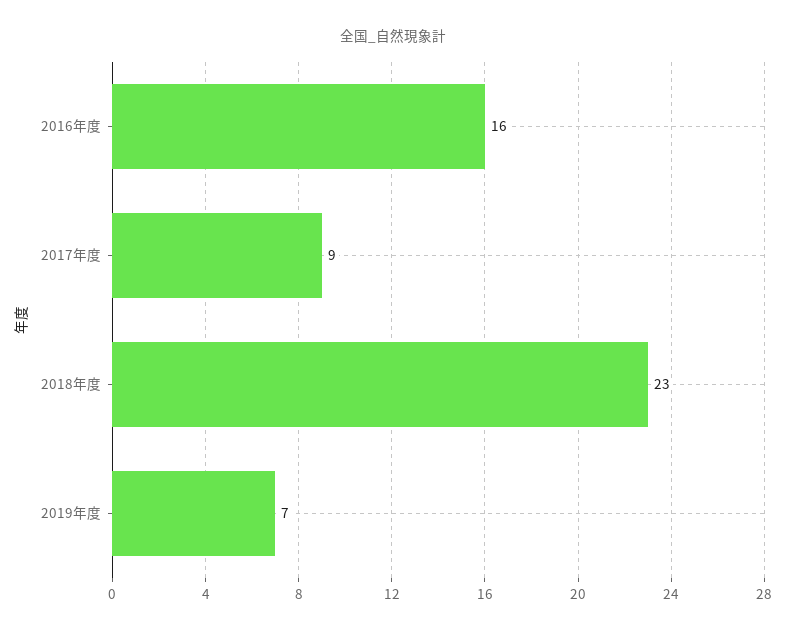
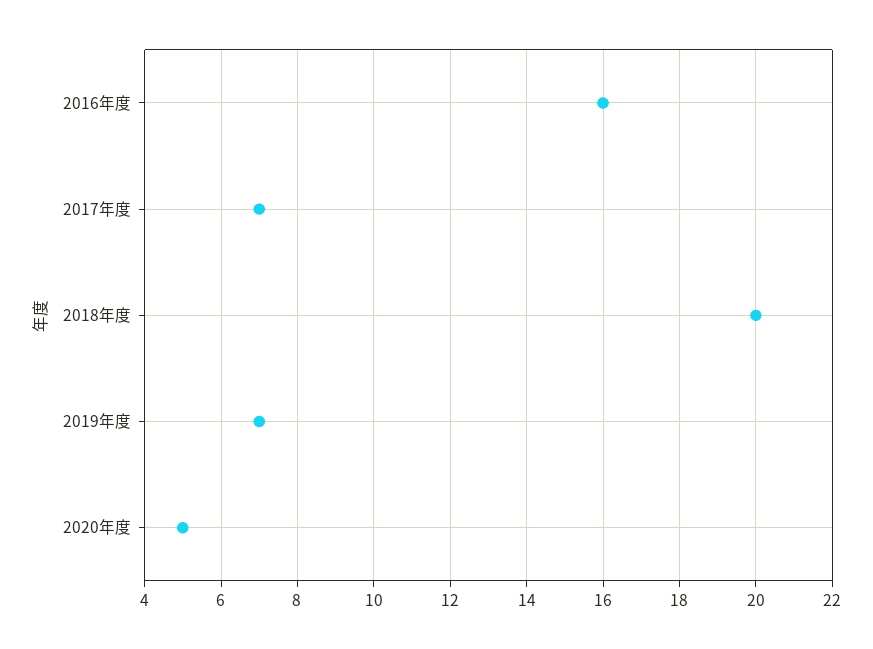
2017年度: 9 -> 7
2018年度: 23 -> 20
2020年度: none -> 5

